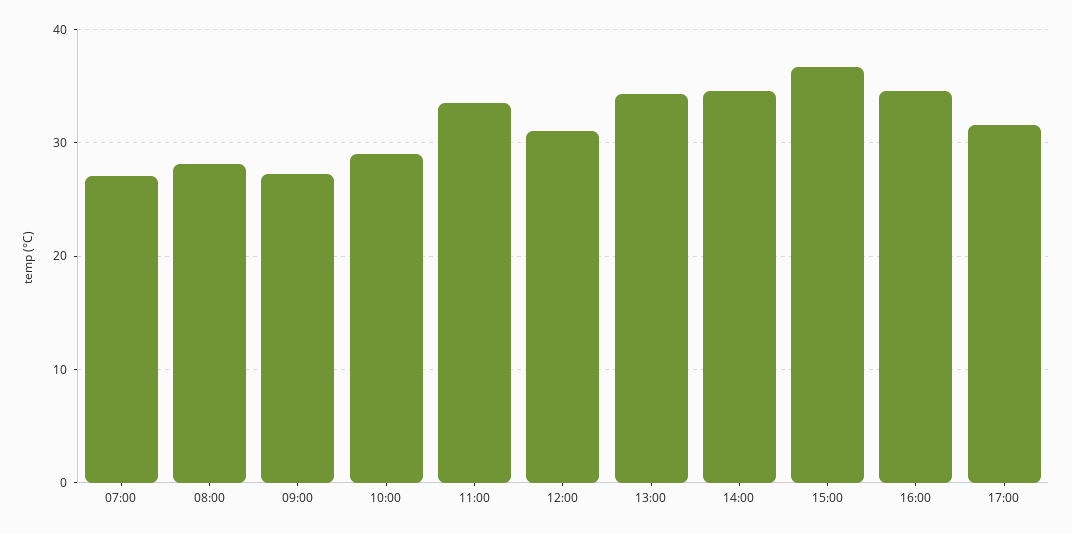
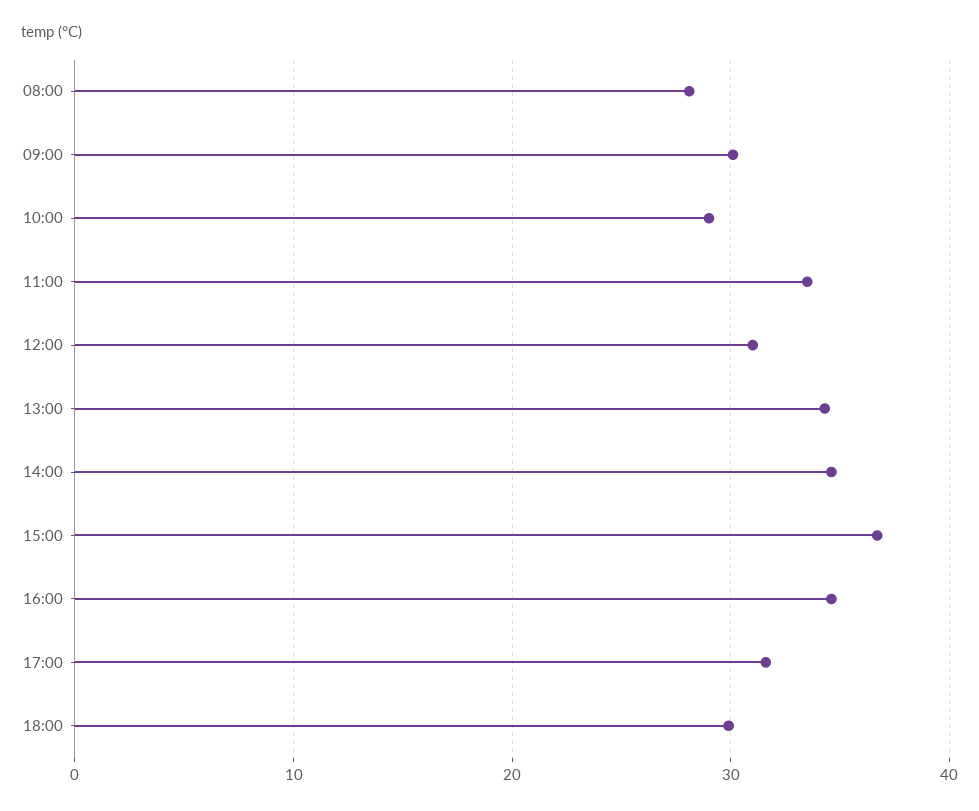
07:00: 27 -> none
09:00: 27 -> 30
18:00: none -> 30

